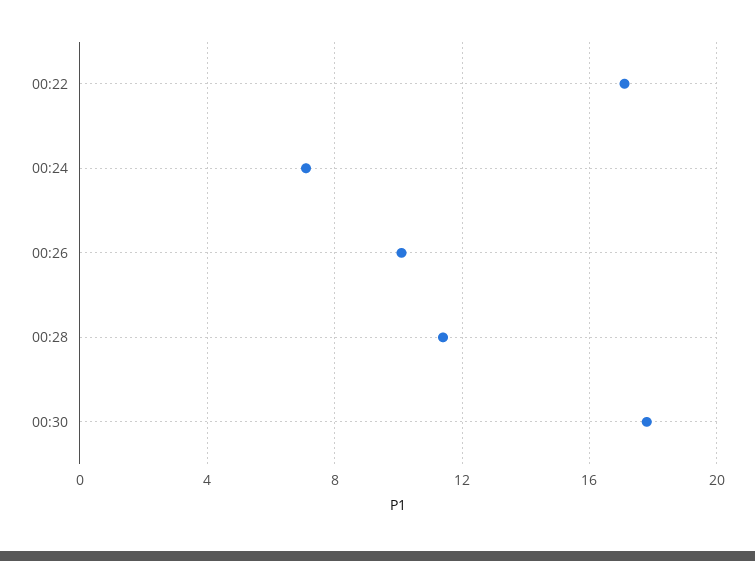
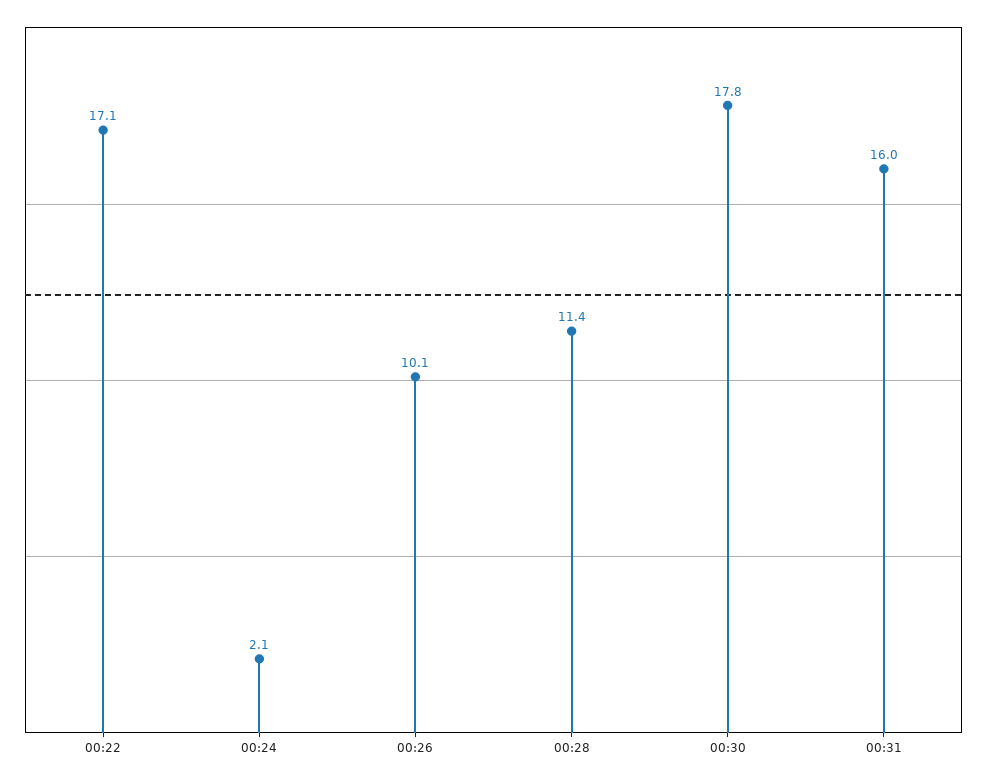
00:24: 7 -> 2.1
00:31: none -> 16

